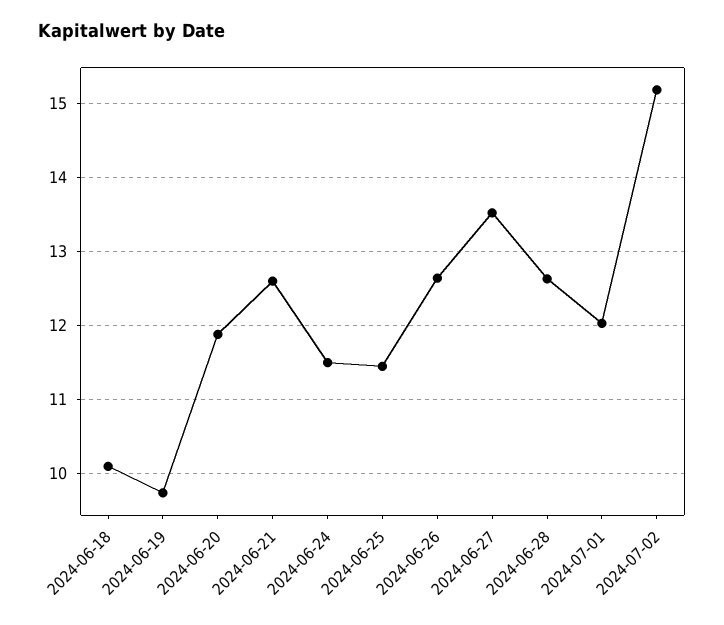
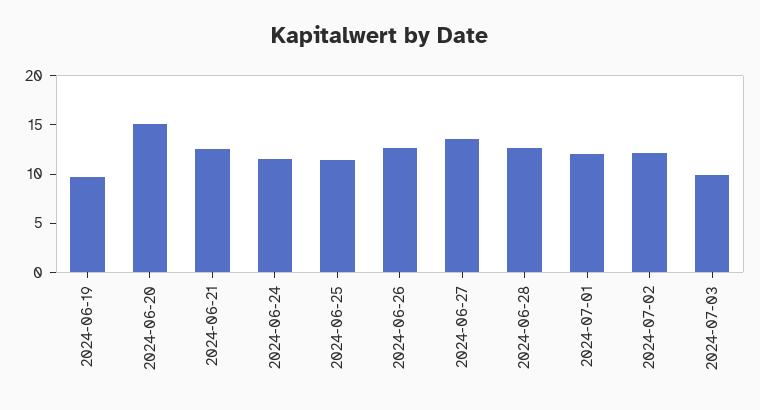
2024-06-18: 10.1 -> none
2024-06-20: 11.9 -> 15
2024-07-02: 15.2 -> 12
2024-07-03: none -> 10

